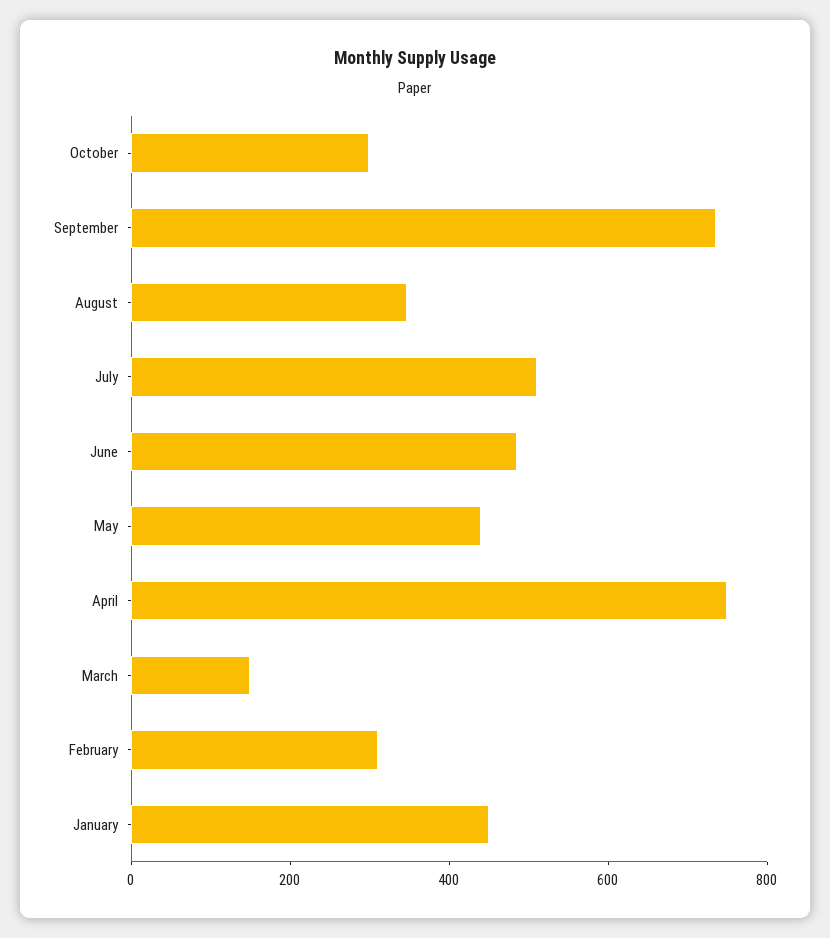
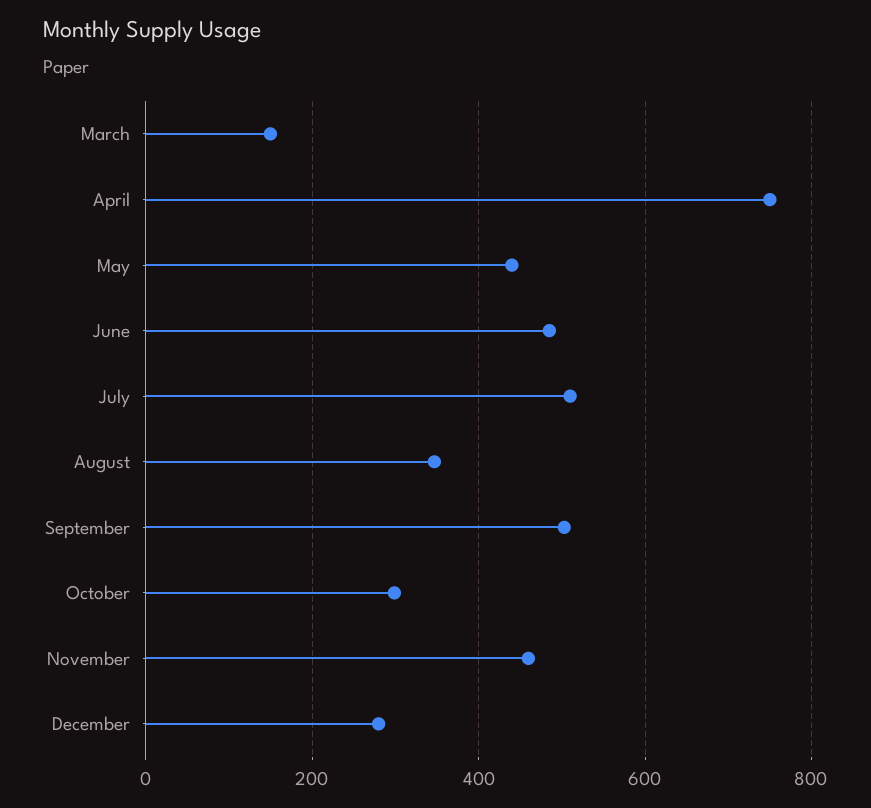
September: 750 -> 500
February: 300 -> none
January: 450 -> none
November: none -> 460
December: none -> 280

